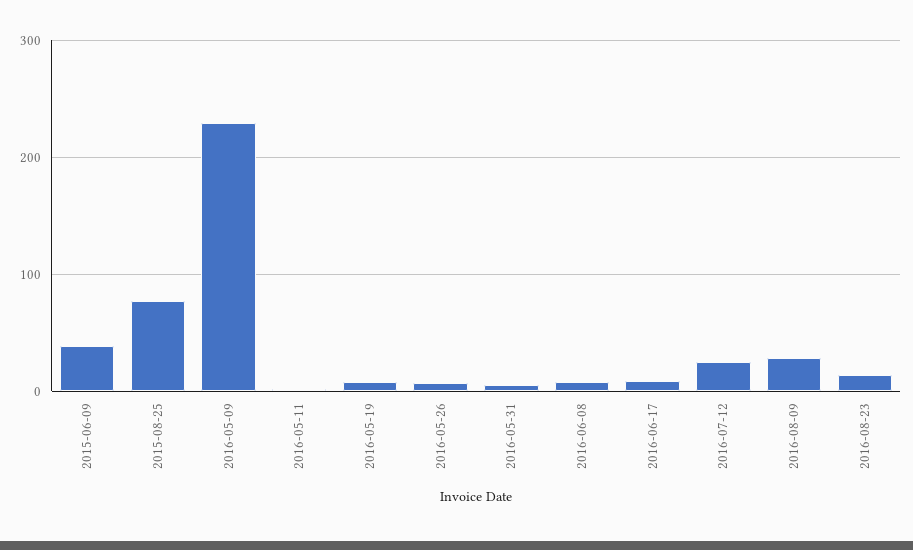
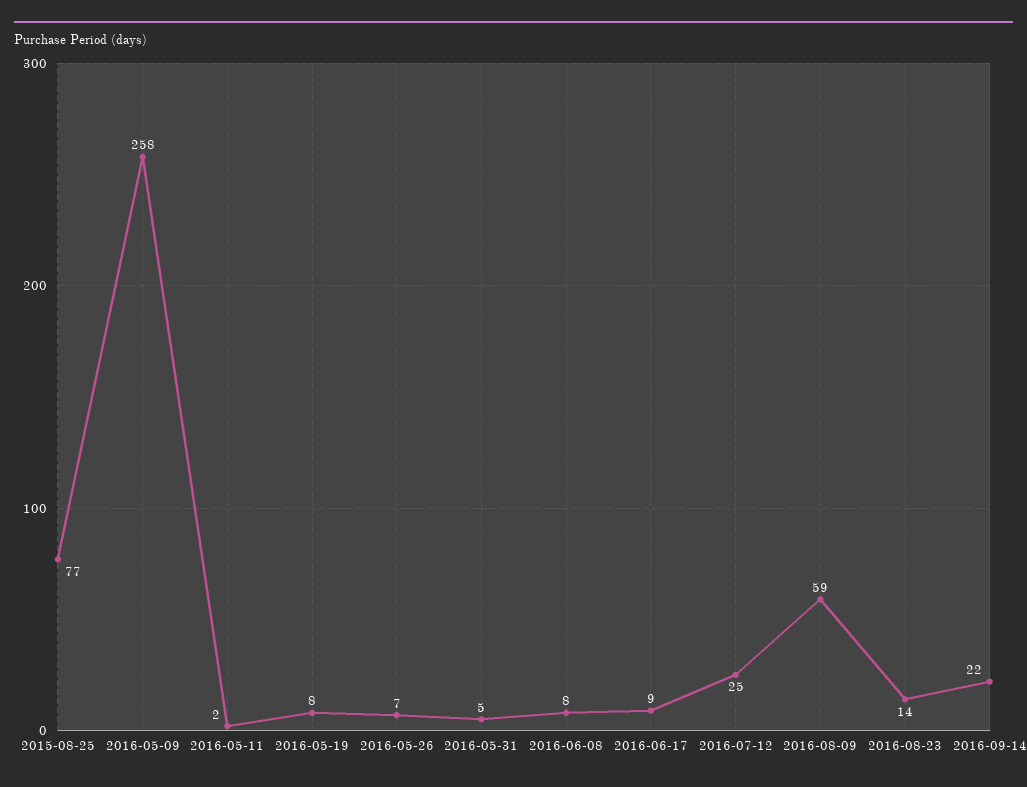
2015-06-09: 40 -> none
2016-05-09: 230 -> 258
2016-08-09: 30 -> 59
2016-09-14: none -> 22

